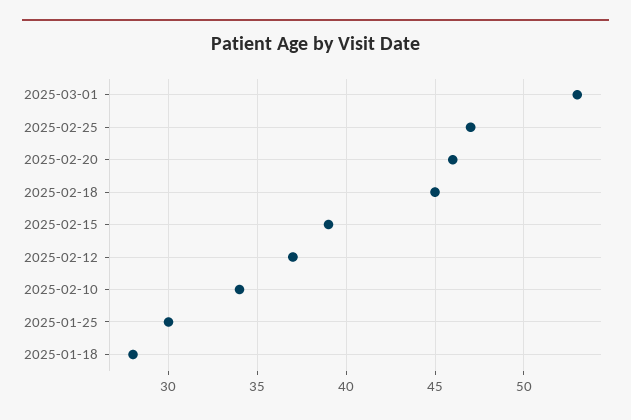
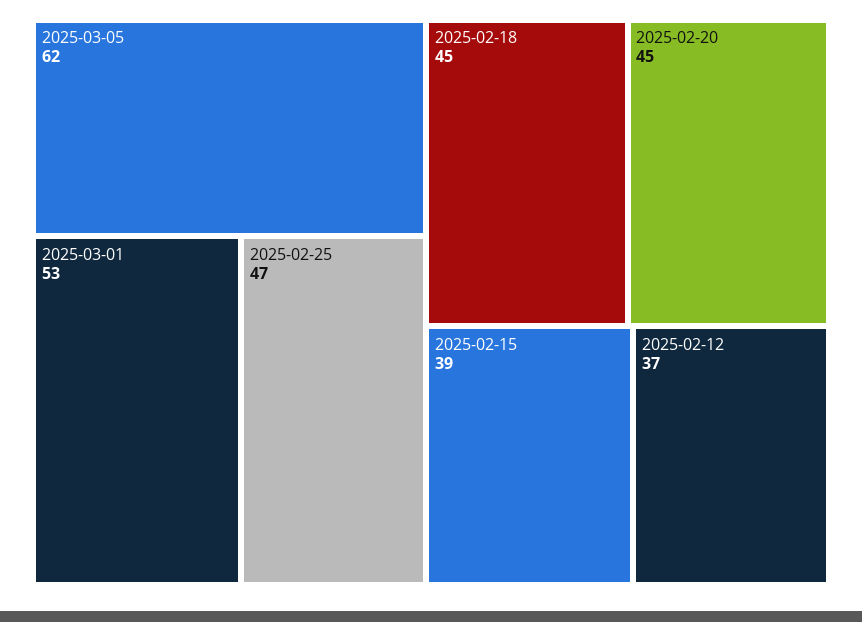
2025-02-20: 46 -> 45
2025-02-10: 34 -> none
2025-01-25: 30 -> none
2025-01-18: 28 -> none
2025-03-05: none -> 62

